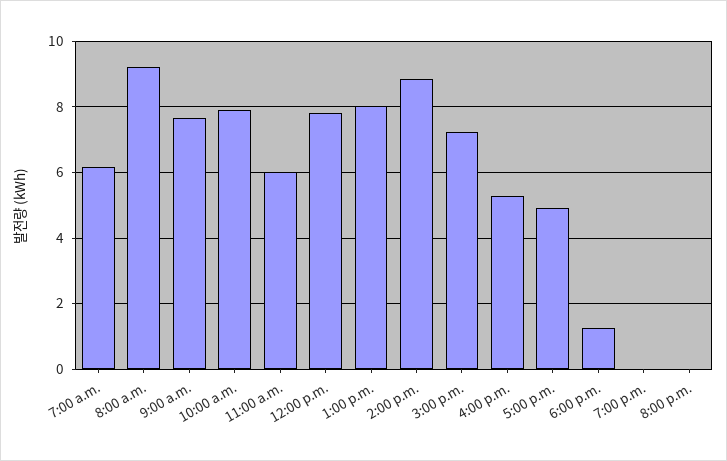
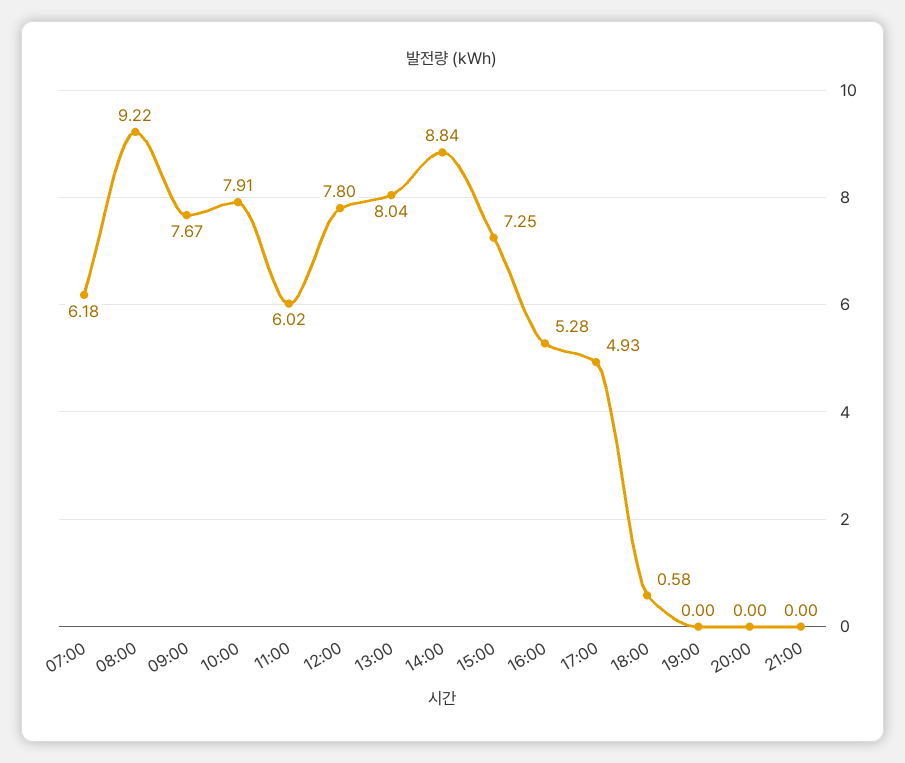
6:00 p.m.: 1.2 -> 0.58
21:00: none -> 0

